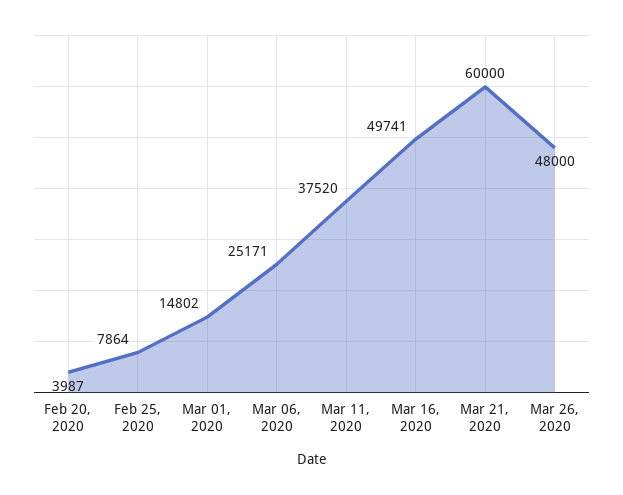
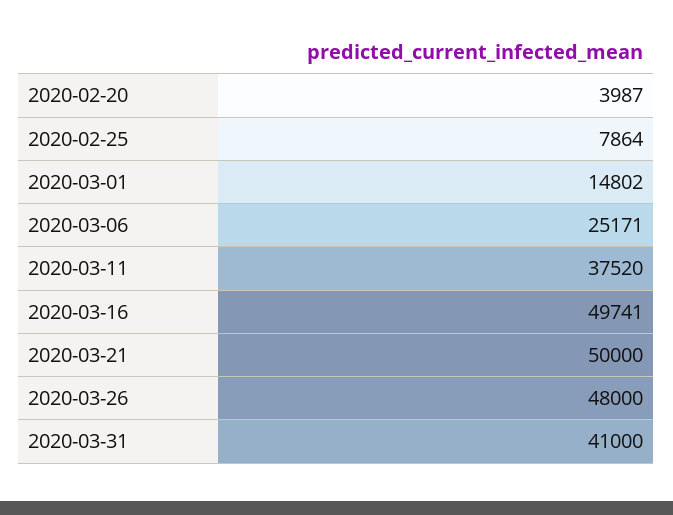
Mar 21, 2020: 60000 -> 50000
2020-03-31: none -> 41000

